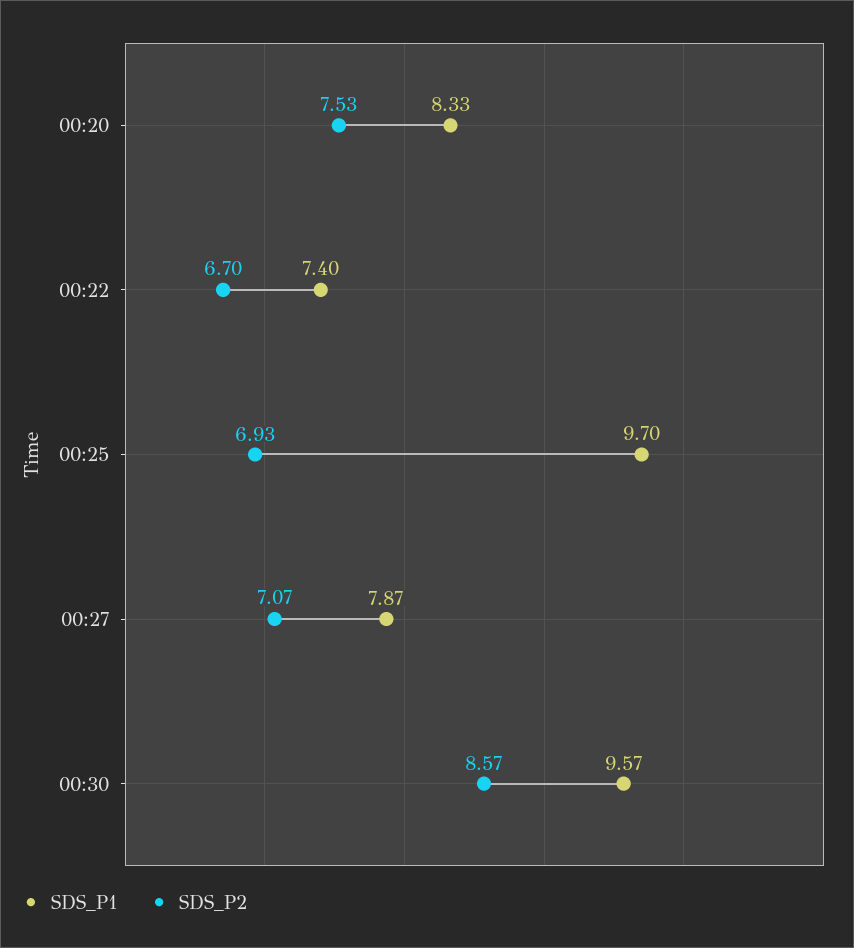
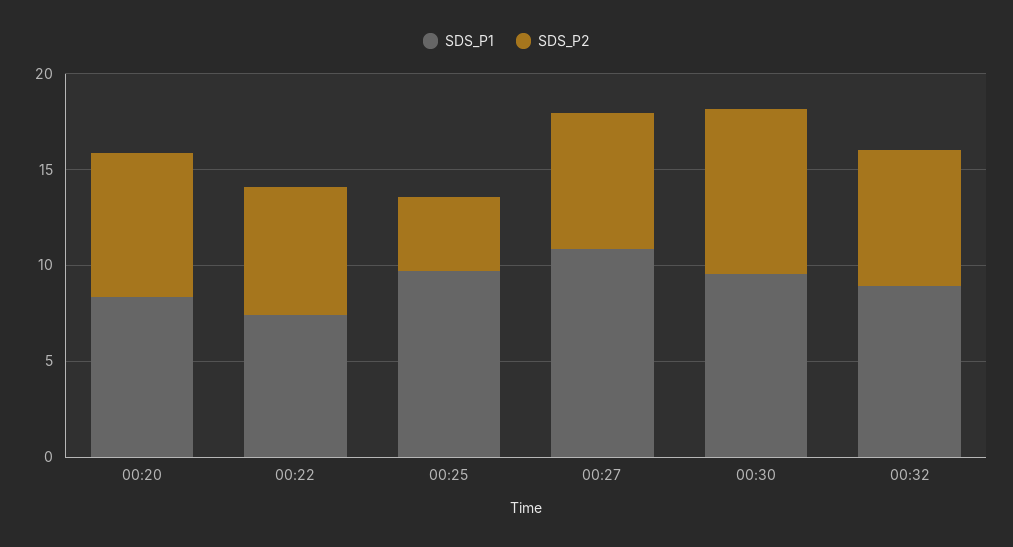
SDS_P2, 00:25: 6.93 -> 4
SDS_P1, 00:27: 7.87 -> 11
SDS_P1, 00:32: none -> 9
SDS_P2, 00:32: none -> 7

